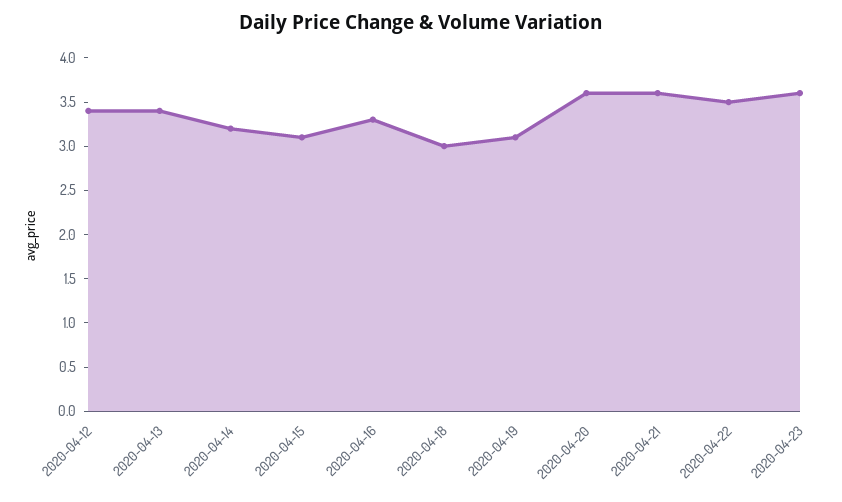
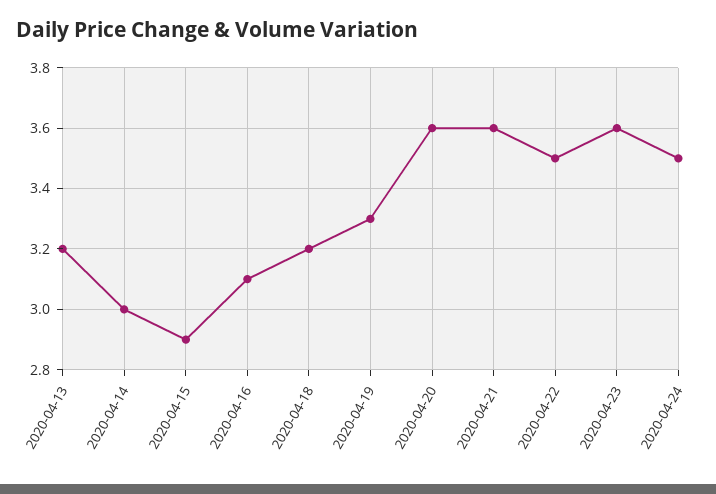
2020-04-12: 3.4 -> none
2020-04-13: 3.4 -> 3.2
2020-04-14: 3.2 -> 3
2020-04-15: 3.1 -> 2.9
2020-04-16: 3.3 -> 3.1
2020-04-18: 3 -> 3.2
2020-04-19: 3.1 -> 3.3
2020-04-24: none -> 3.5

